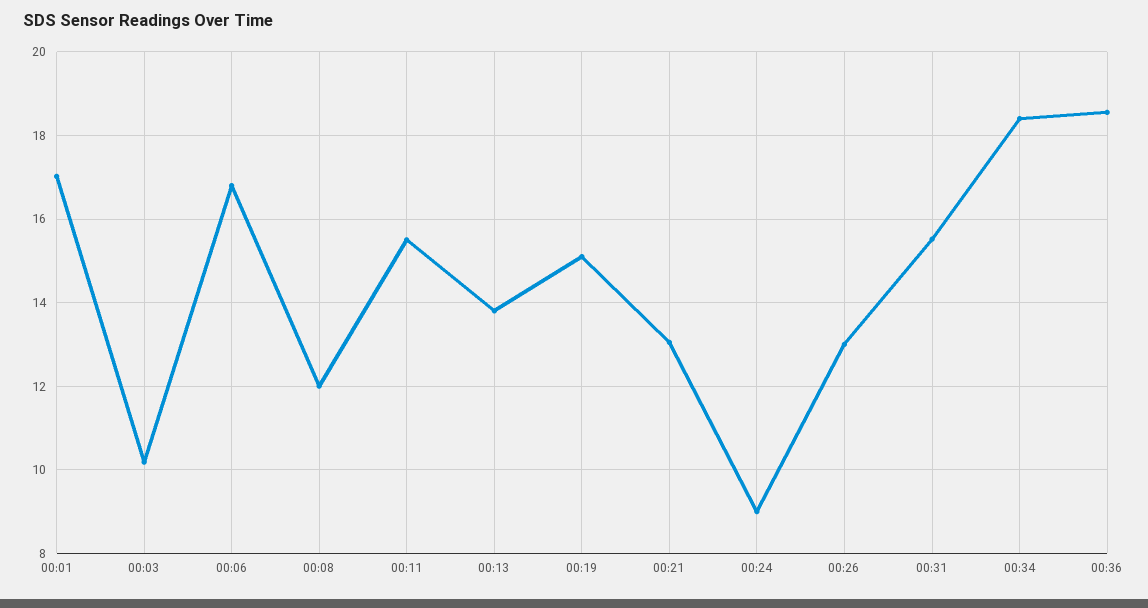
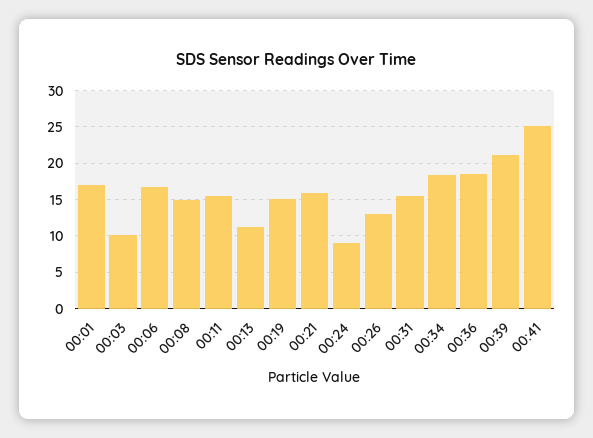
00:08: 12 -> 15
00:13: 13.8 -> 11
00:21: 13 -> 16
00:39: none -> 21
00:41: none -> 25

